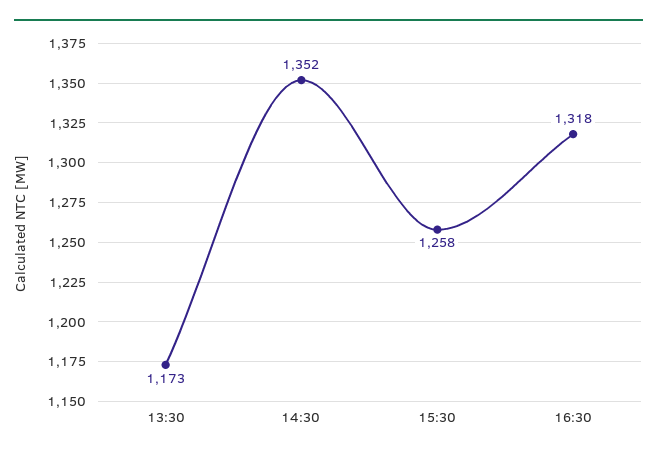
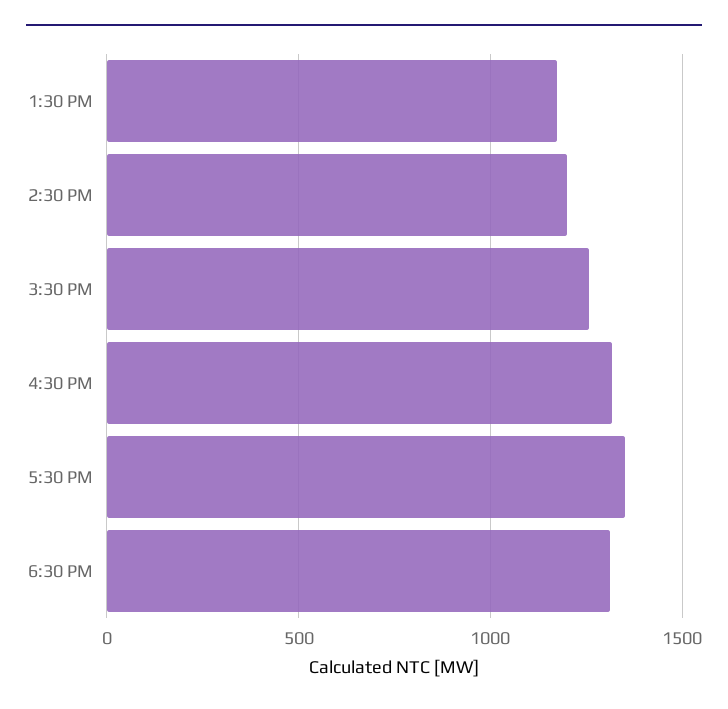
14:30: 1352 -> 1200
5:30 PM: none -> 1350
6:30 PM: none -> 1300

